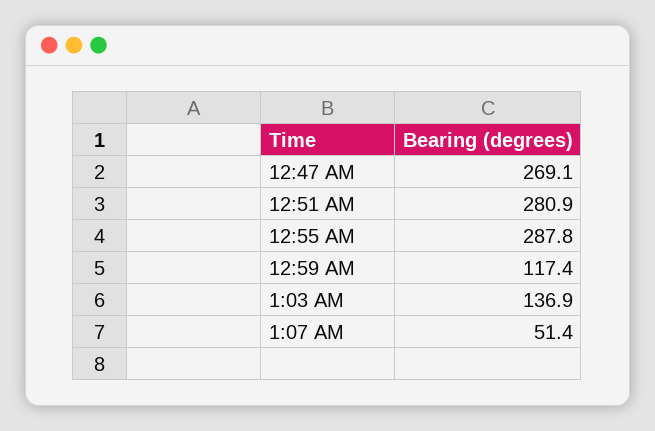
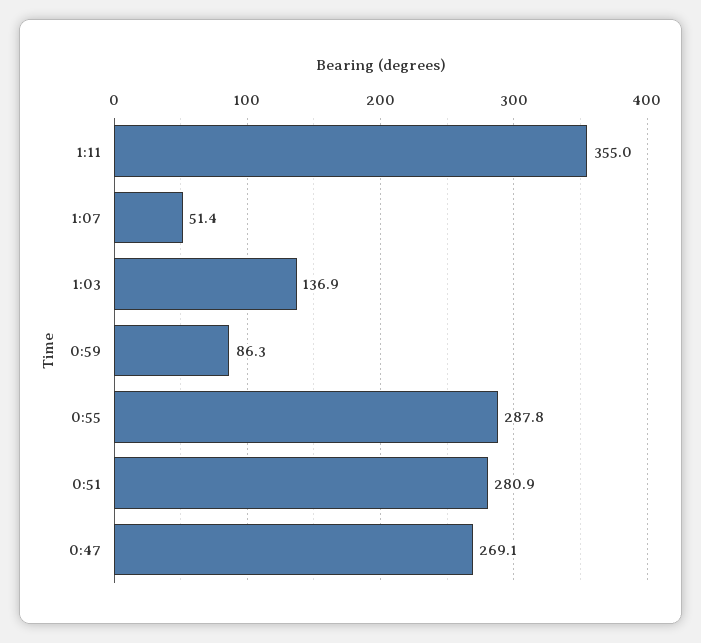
12:59 AM: 117.4 -> 86.3
1:11: none -> 355

